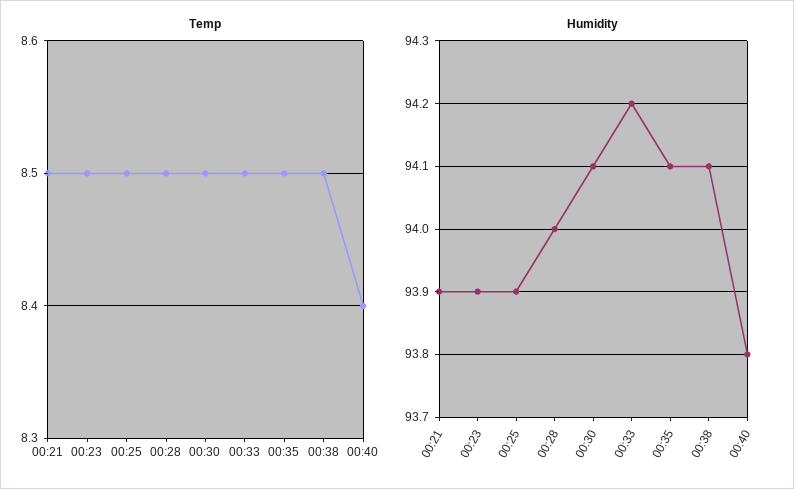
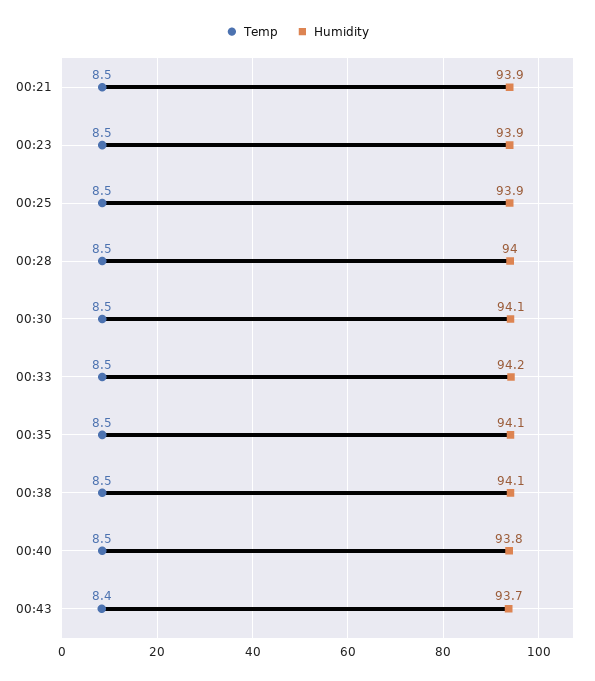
Temp, 00:40: 8.4 -> 8.5
Temp, 00:43: none -> 8.4
Humidity, 00:43: none -> 93.7

